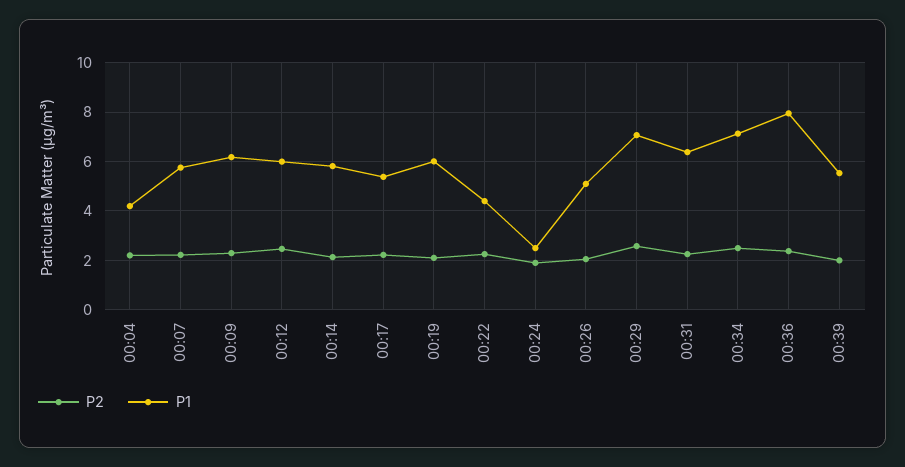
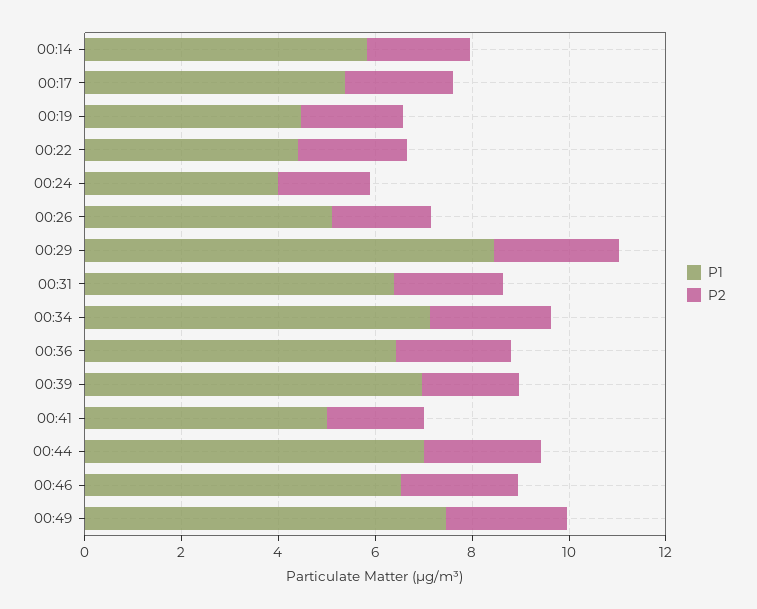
P2, 00:04: 2.25 -> none
P1, 00:04: 4.25 -> none
P2, 00:07: 2.25 -> none
P1, 00:07: 5.75 -> none
P2, 00:09: 2.25 -> none
P1, 00:09: 6.25 -> none
P2, 00:12: 2.5 -> none
P1, 00:12: 6 -> none
P1, 00:19: 6 -> 4.5
P1, 00:24: 2.5 -> 4
P1, 00:29: 7 -> 8.5
P1, 00:36: 8 -> 6.5
P1, 00:39: 5.5 -> 7
P1, 00:41: none -> 5
P2, 00:41: none -> 2
P1, 00:44: none -> 7
P2, 00:44: none -> 2.5
P1, 00:46: none -> 6.5
P2, 00:46: none -> 2.5
P1, 00:49: none -> 7.5
P2, 00:49: none -> 2.5

